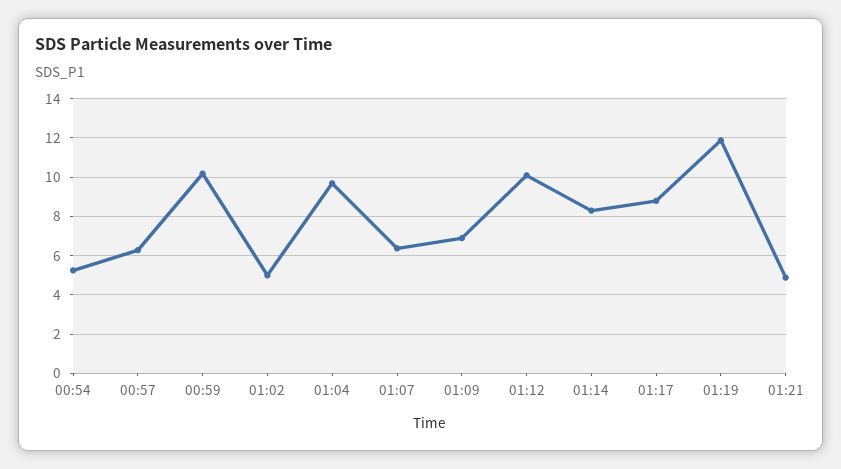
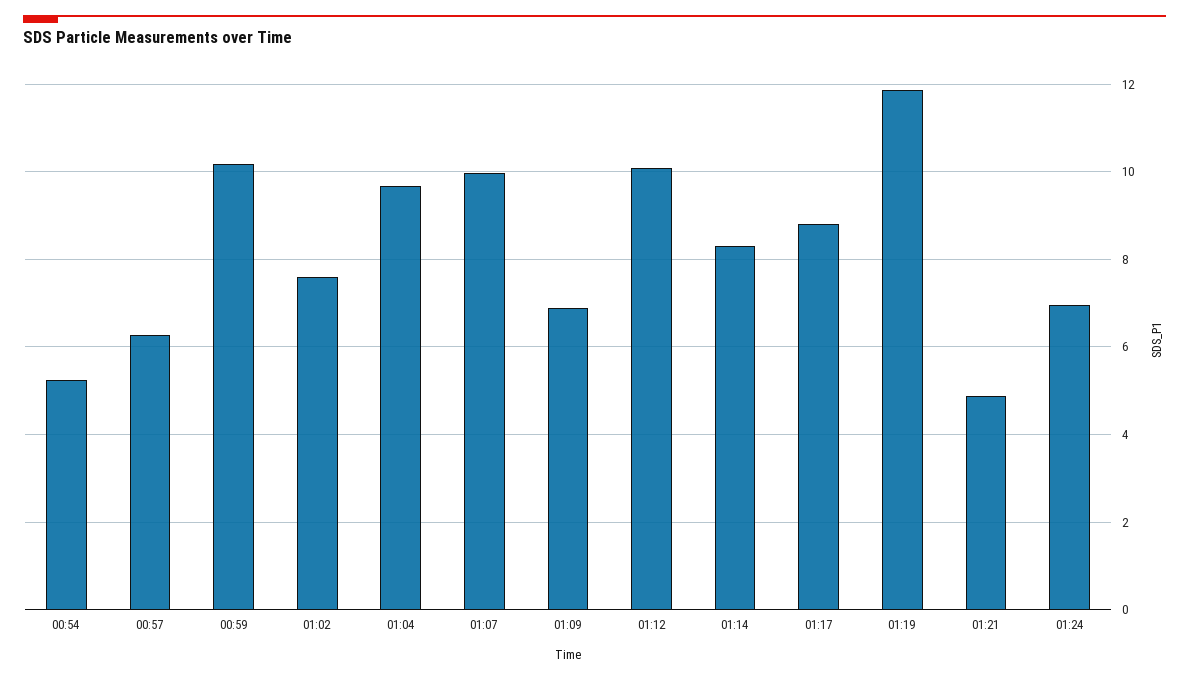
01:02: 5 -> 7.6
01:07: 6.5 -> 10
01:24: none -> 7

